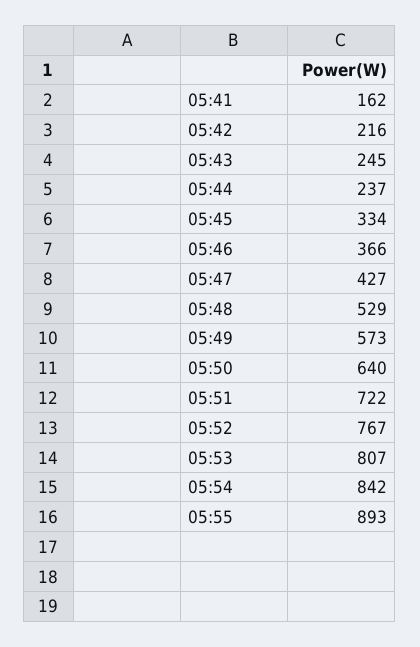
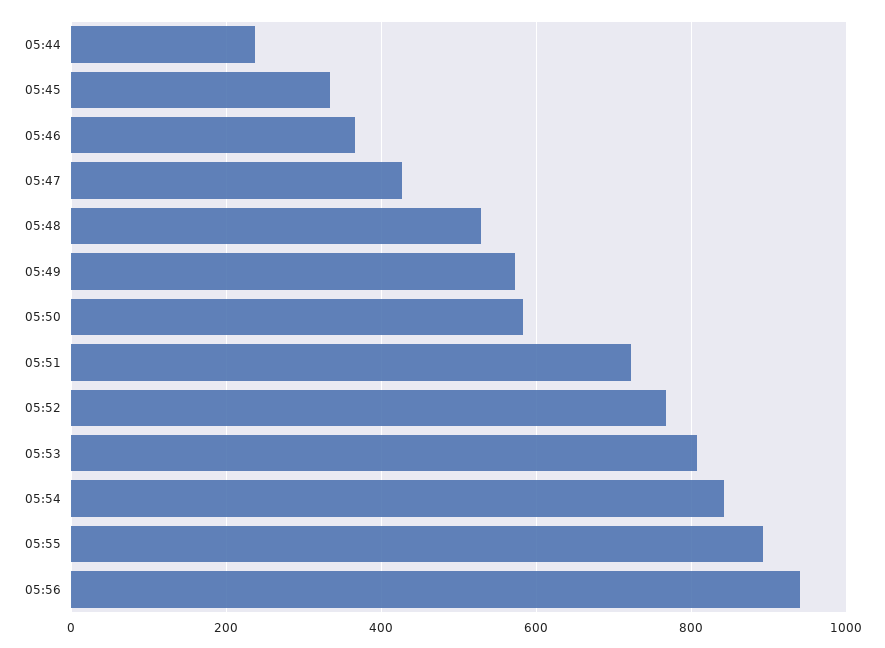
05:41: 162 -> none
05:42: 216 -> none
05:43: 245 -> none
05:50: 640 -> 580
05:56: none -> 940

